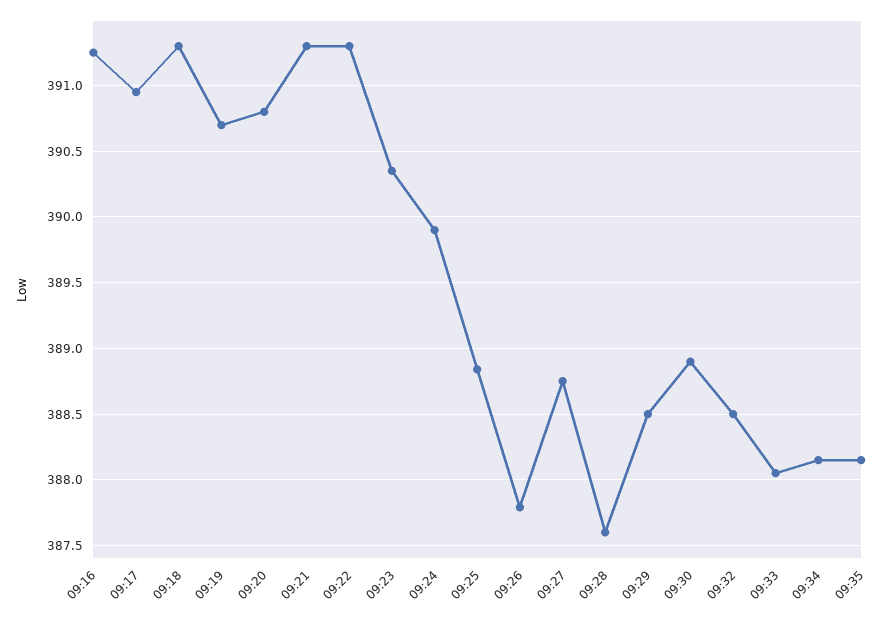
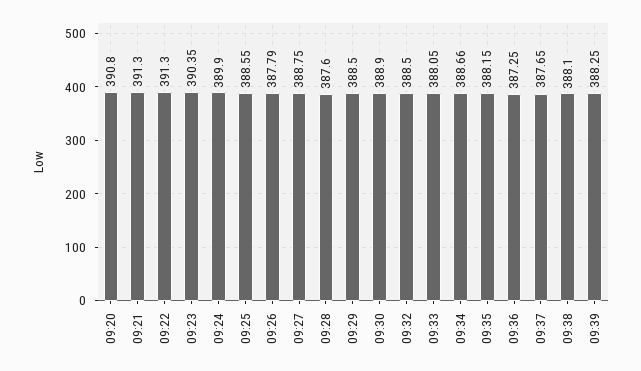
09:16: 391.25 -> none
09:17: 390.95 -> none
09:18: 391.3 -> none
09:19: 390.7 -> none
09:25: 388.85 -> 388.55
09:34: 388.15 -> 388.66
09:36: none -> 387.25
09:37: none -> 387.65
09:38: none -> 388.1
09:39: none -> 388.25

